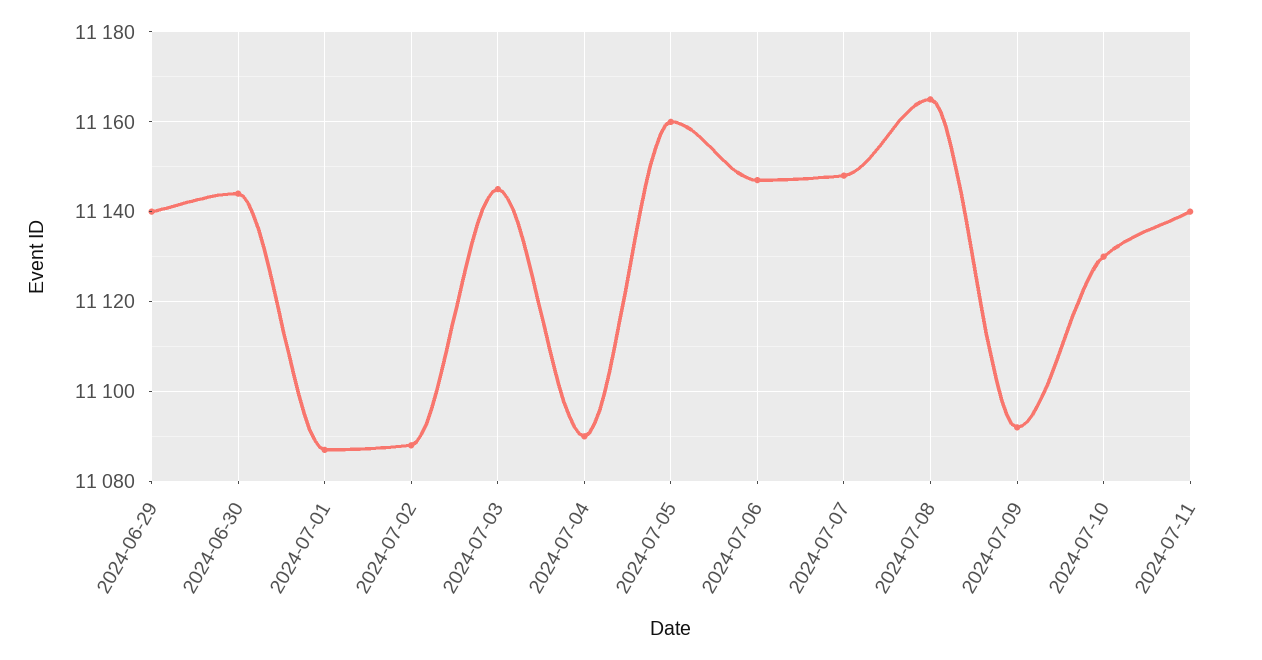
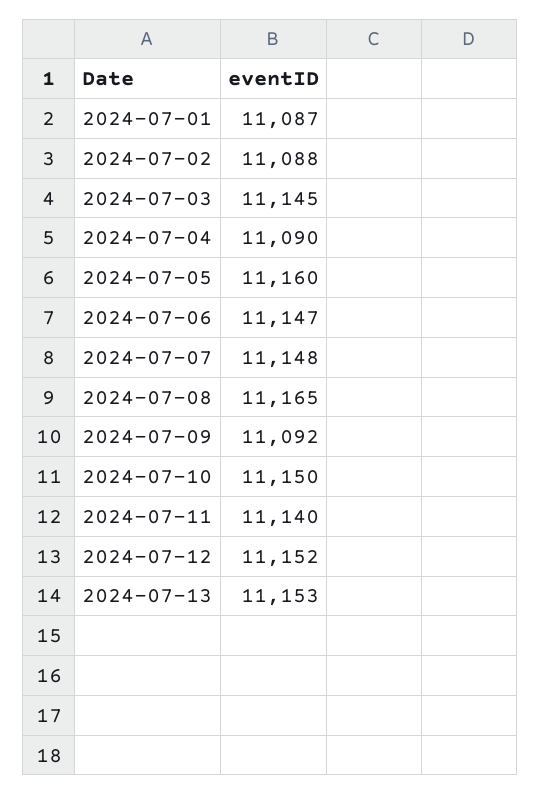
2024-06-29: 11140 -> none
2024-06-30: 11145 -> none
2024-07-10: 11130 -> 11150
2024-07-12: none -> 11152
2024-07-13: none -> 11153

